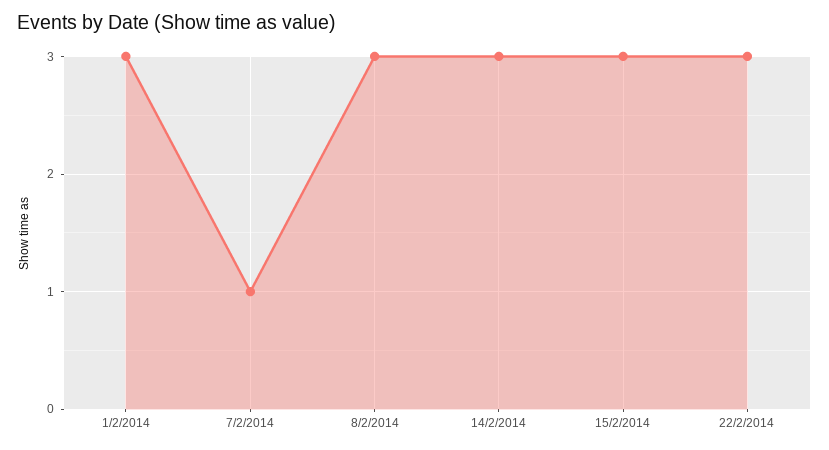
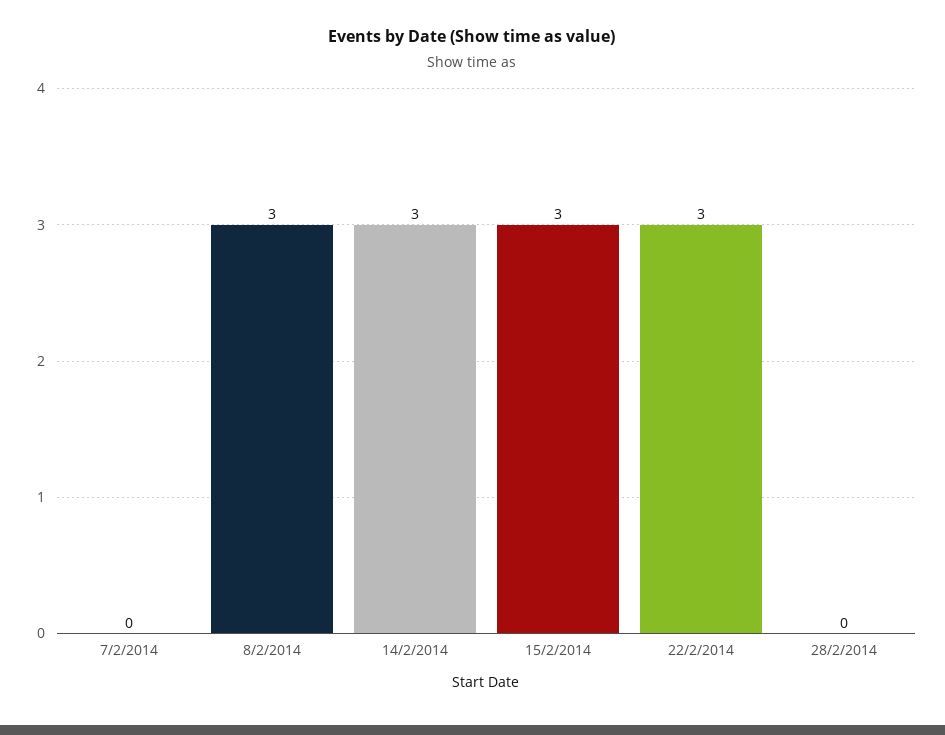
1/2/2014: 3 -> none
7/2/2014: 1 -> 0
28/2/2014: none -> 0

